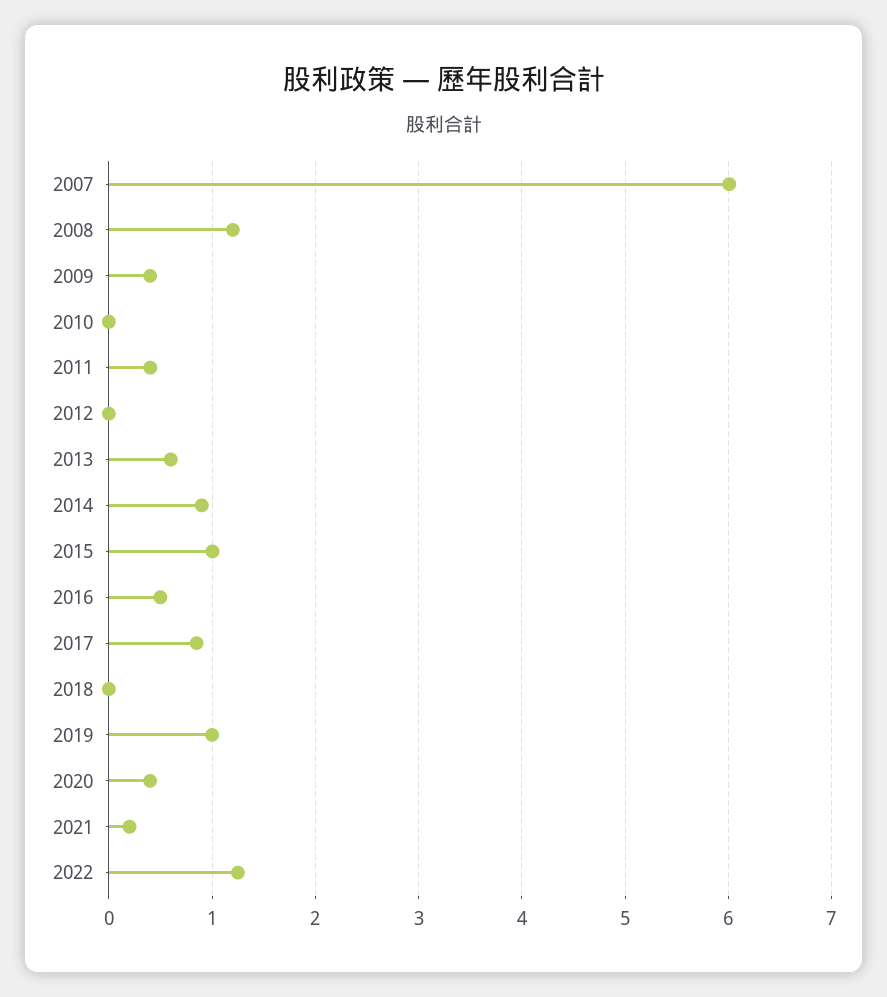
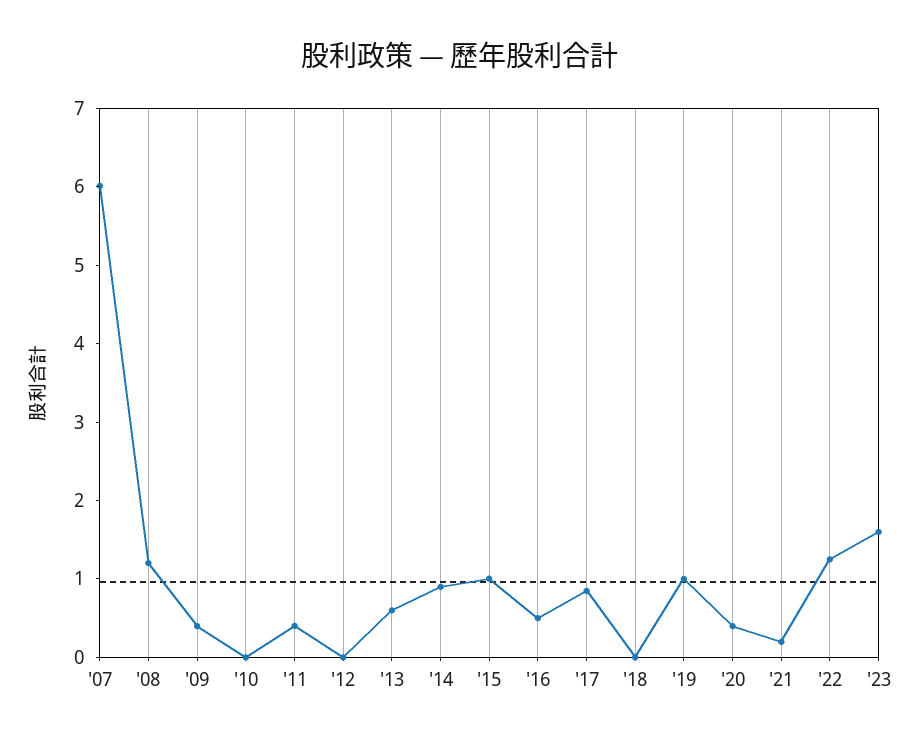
'23: none -> 1.6

